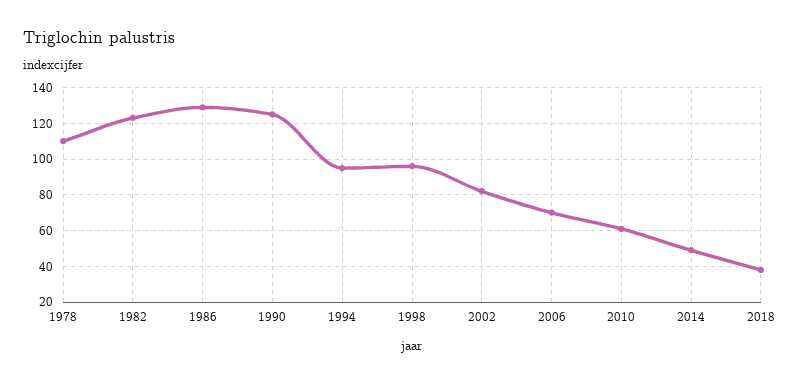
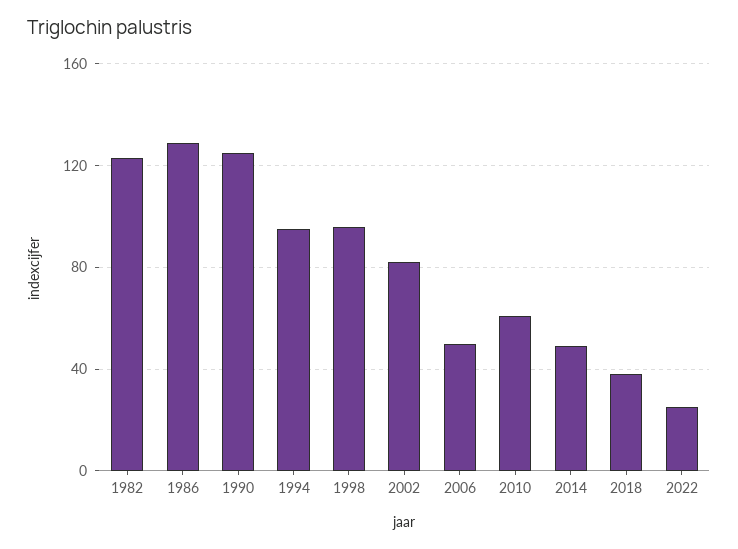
1978: 110 -> none
2006: 70 -> 50
2022: none -> 25

